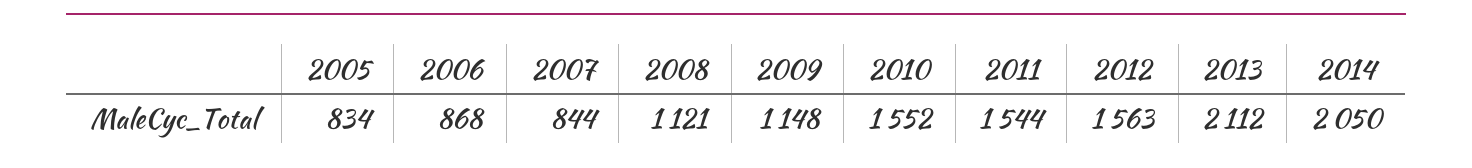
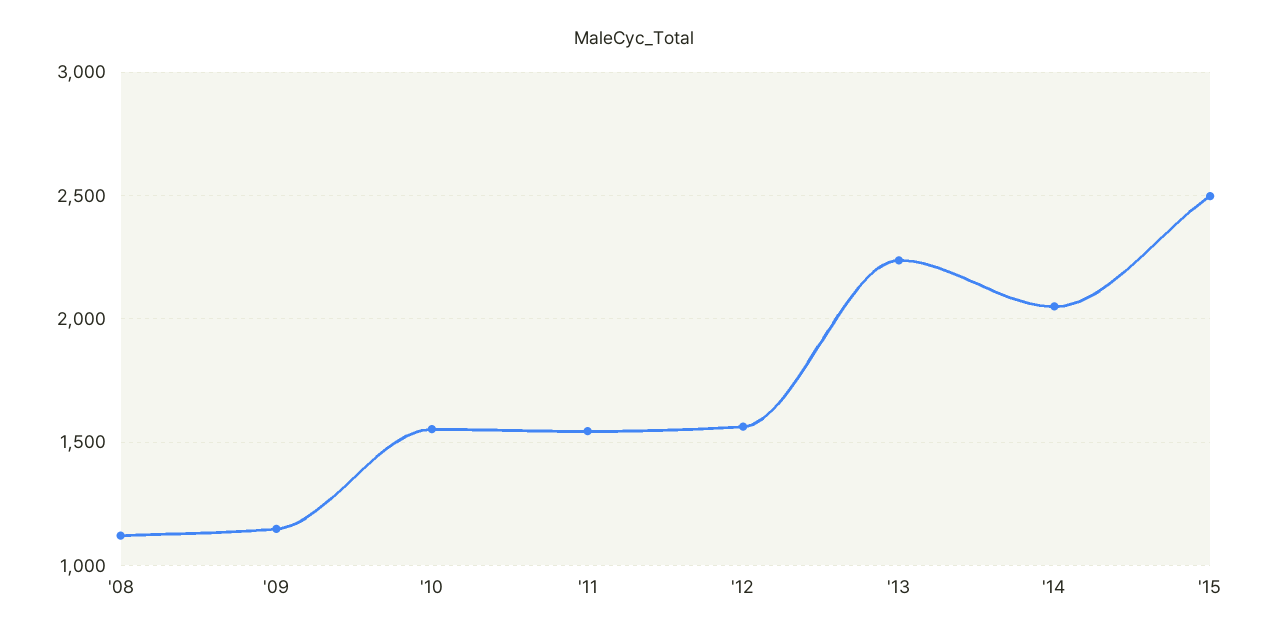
2005: 834 -> none
2006: 868 -> none
2007: 844 -> none
2013: 2112 -> 2250
'15: none -> 2500

